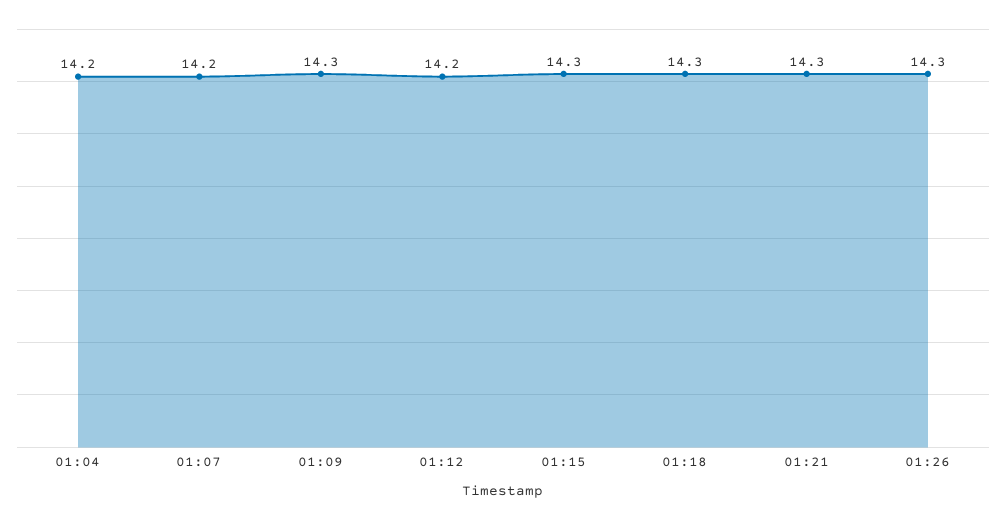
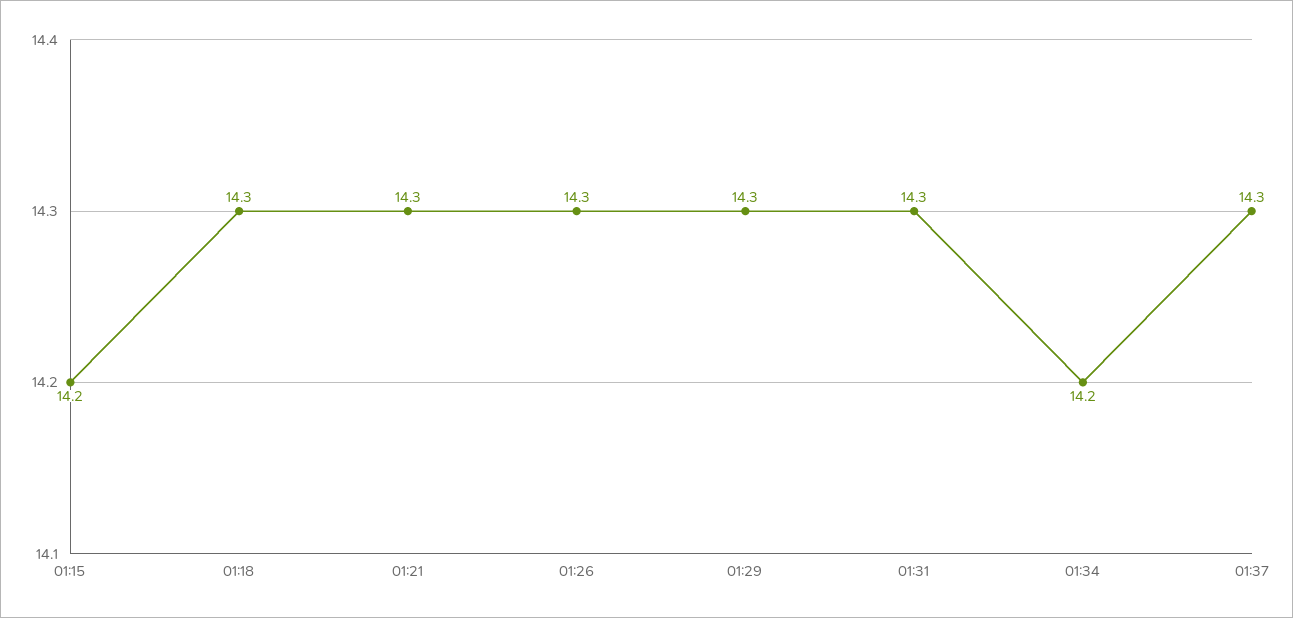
01:04: 14.2 -> none
01:07: 14.2 -> none
01:09: 14.3 -> none
01:12: 14.2 -> none
01:15: 14.3 -> 14.2
01:29: none -> 14.3
01:31: none -> 14.3
01:34: none -> 14.2
01:37: none -> 14.3

